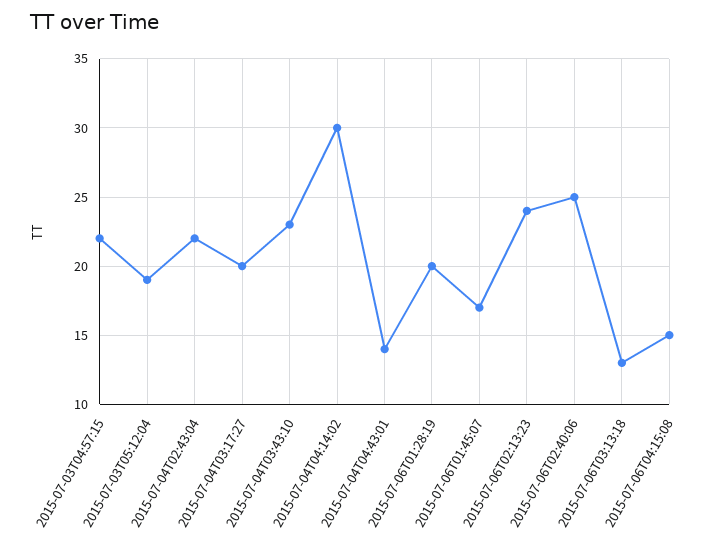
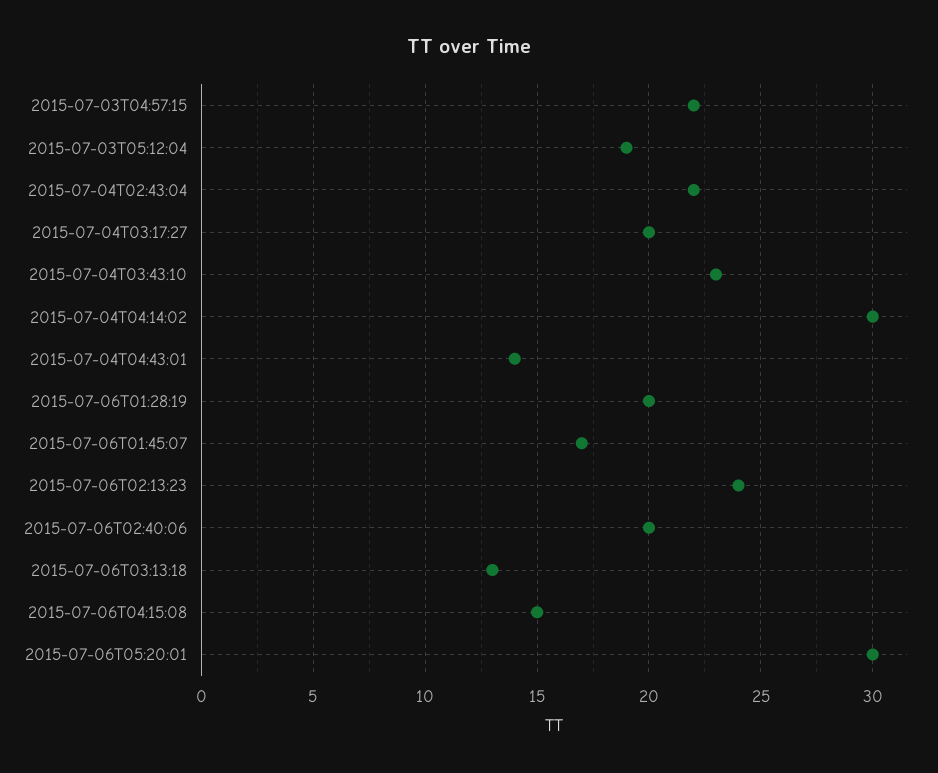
2015-07-06T02:40:06: 25 -> 20
2015-07-06T05:20:01: none -> 30

